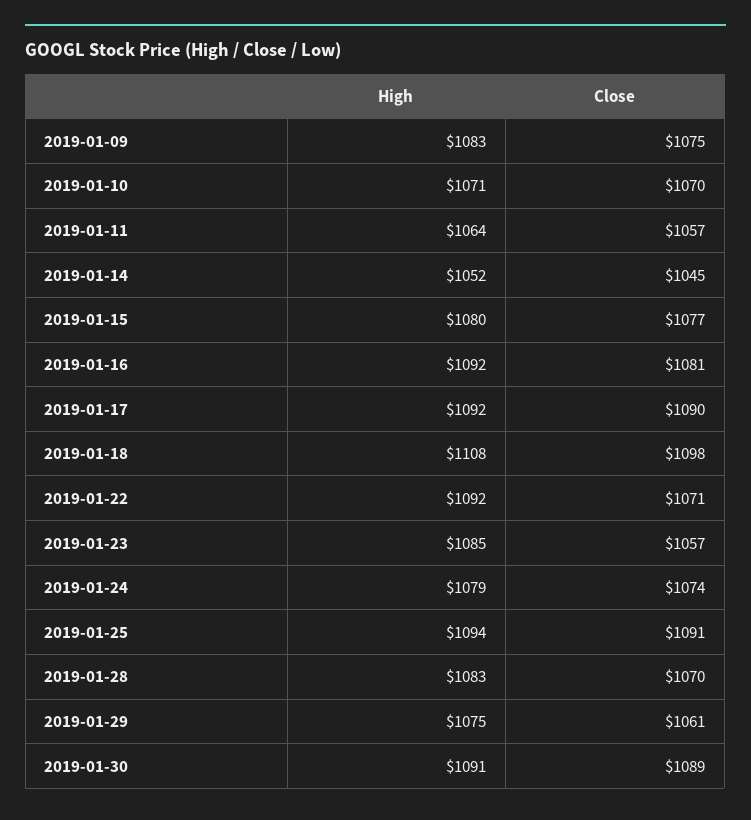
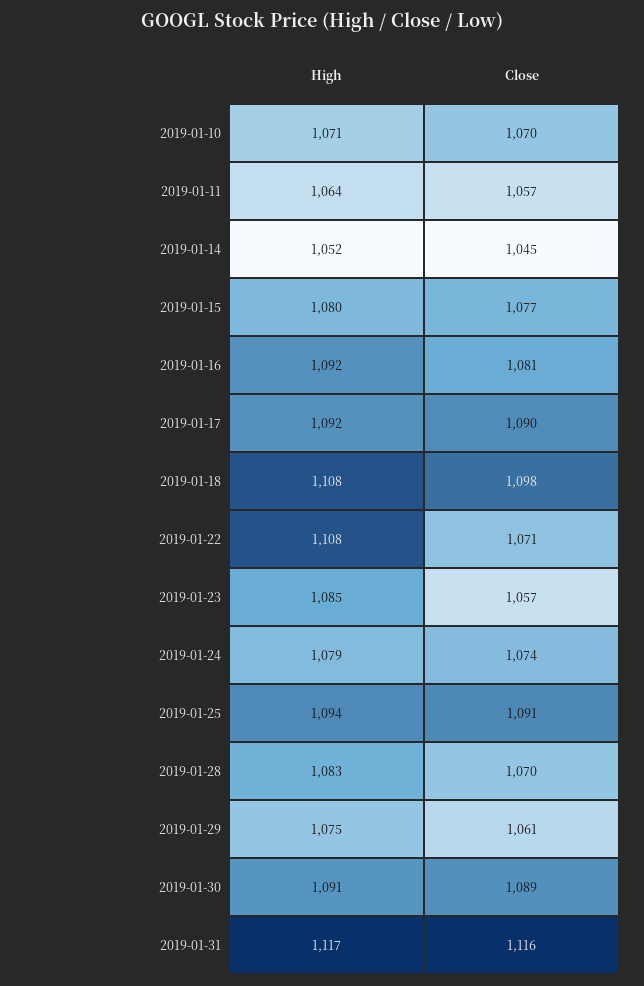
High, 2019-01-09: 1083 -> none
Close, 2019-01-09: 1075 -> none
High, 2019-01-22: 1092 -> 1108
High, 2019-01-31: none -> 1117
Close, 2019-01-31: none -> 1116

